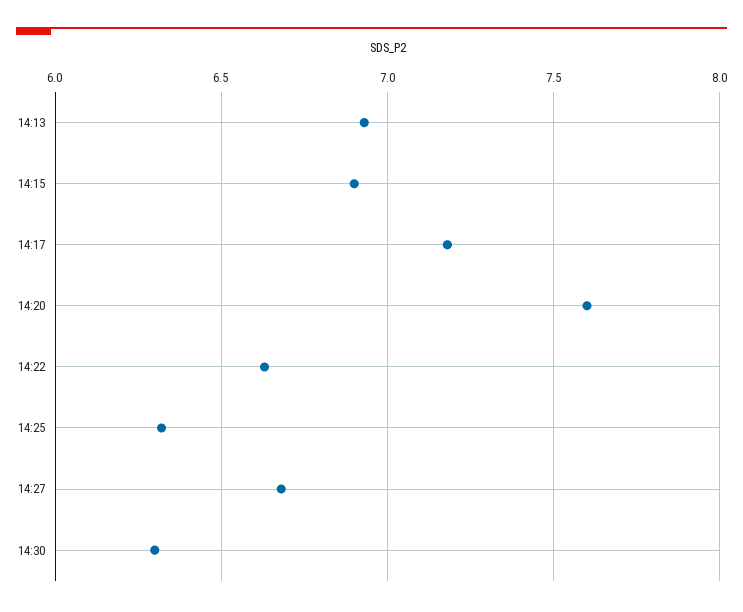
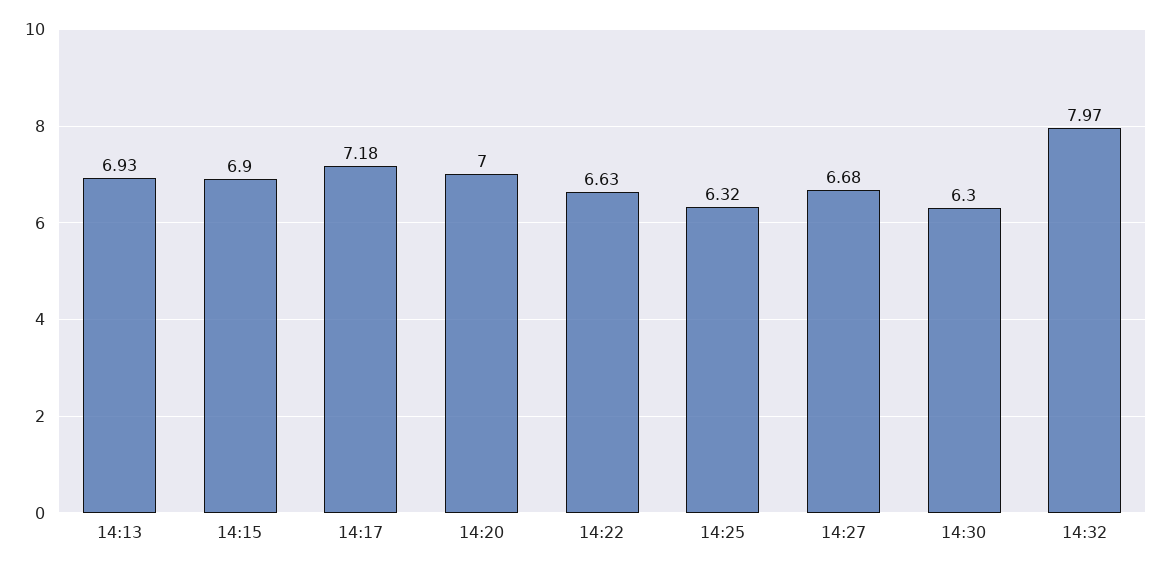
14:20: 7.6 -> 7
14:32: none -> 7.97

